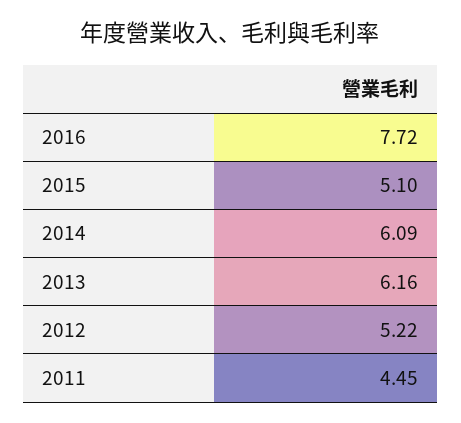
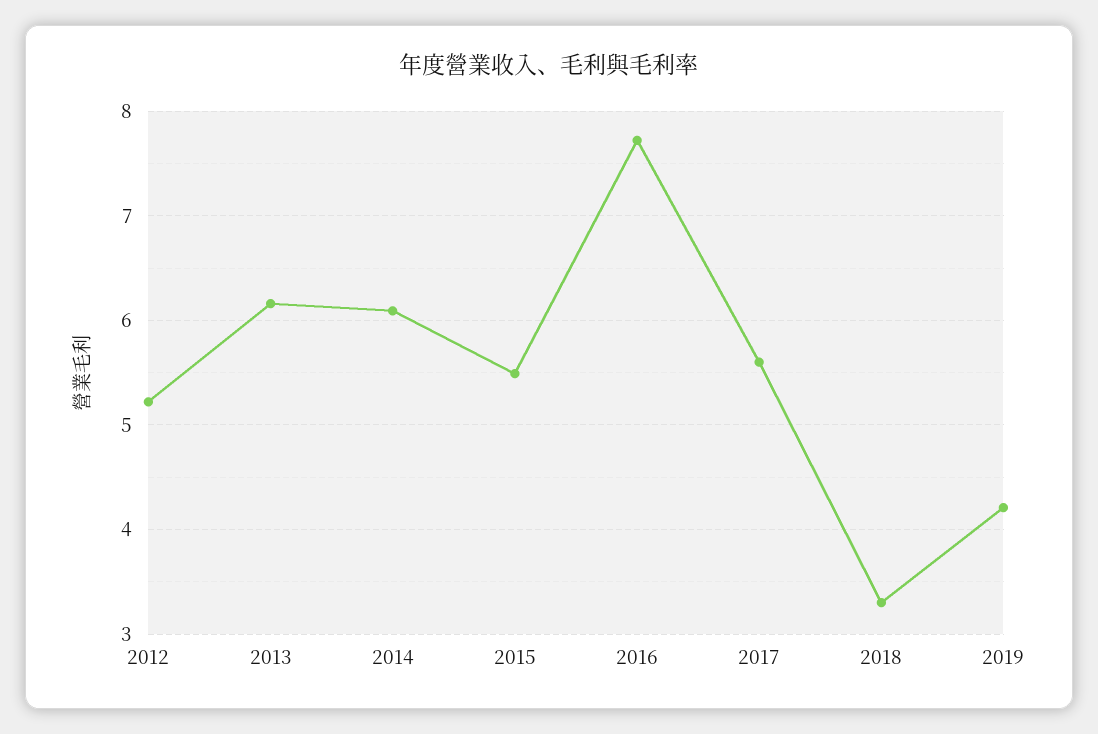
2015: 5.1 -> 5.5
2011: 4.45 -> none
2017: none -> 5.6
2018: none -> 3.3
2019: none -> 4.2

